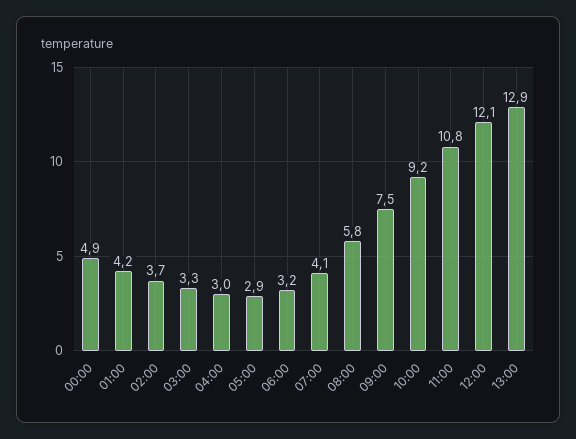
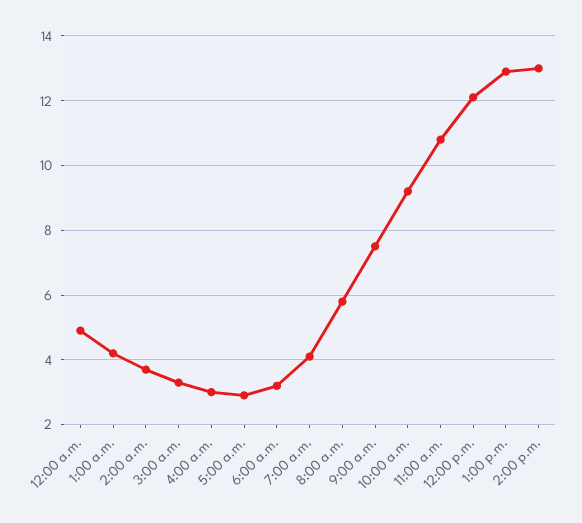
2:00 p.m.: none -> 13

